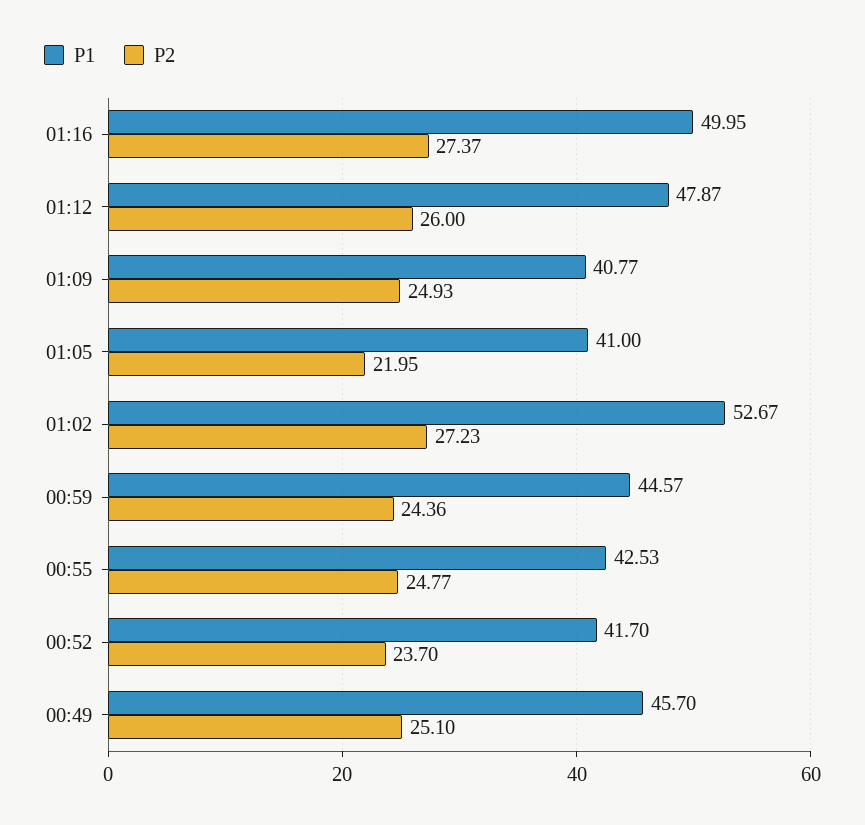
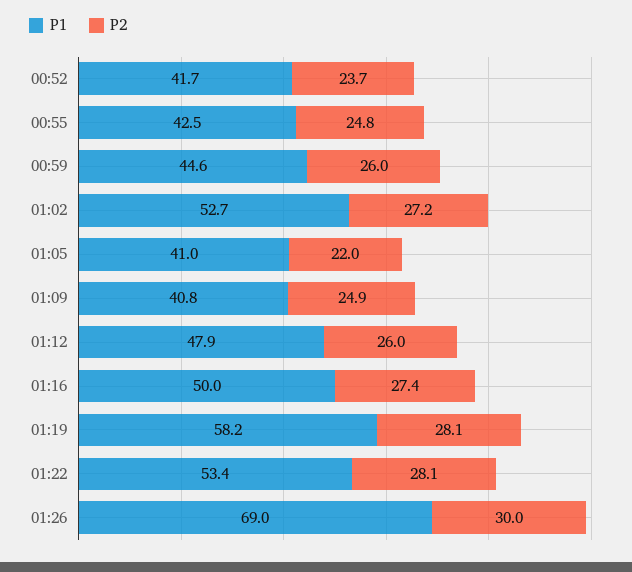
P2, 00:59: 24.36 -> 26
P1, 00:49: 45.7 -> none
P2, 00:49: 25.1 -> none
P1, 01:19: none -> 58.2
P2, 01:19: none -> 28.1
P1, 01:22: none -> 53.4
P2, 01:22: none -> 28.1
P1, 01:26: none -> 69
P2, 01:26: none -> 30

